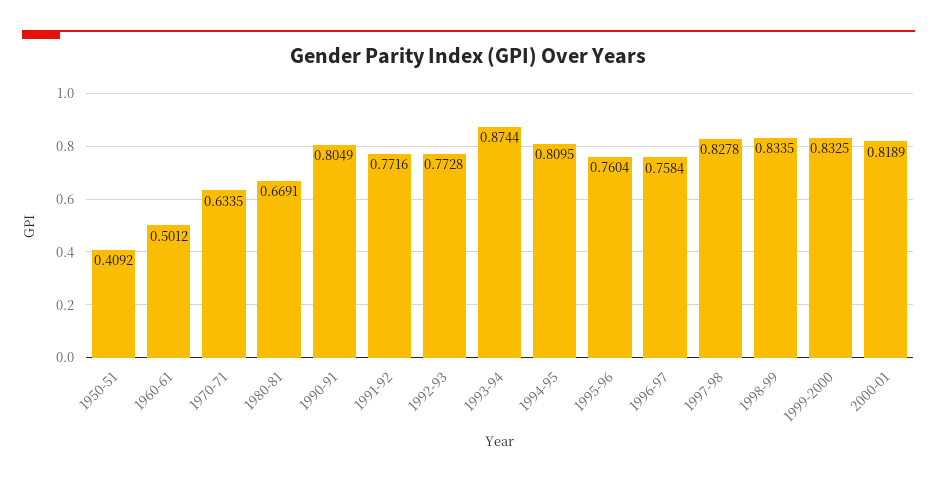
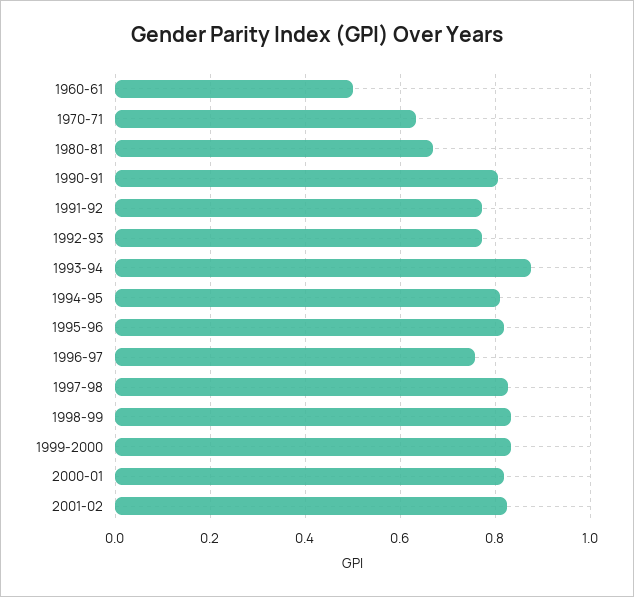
1950-51: 0.4092 -> none
1995-96: 0.7604 -> 0.82
2001-02: none -> 0.82

